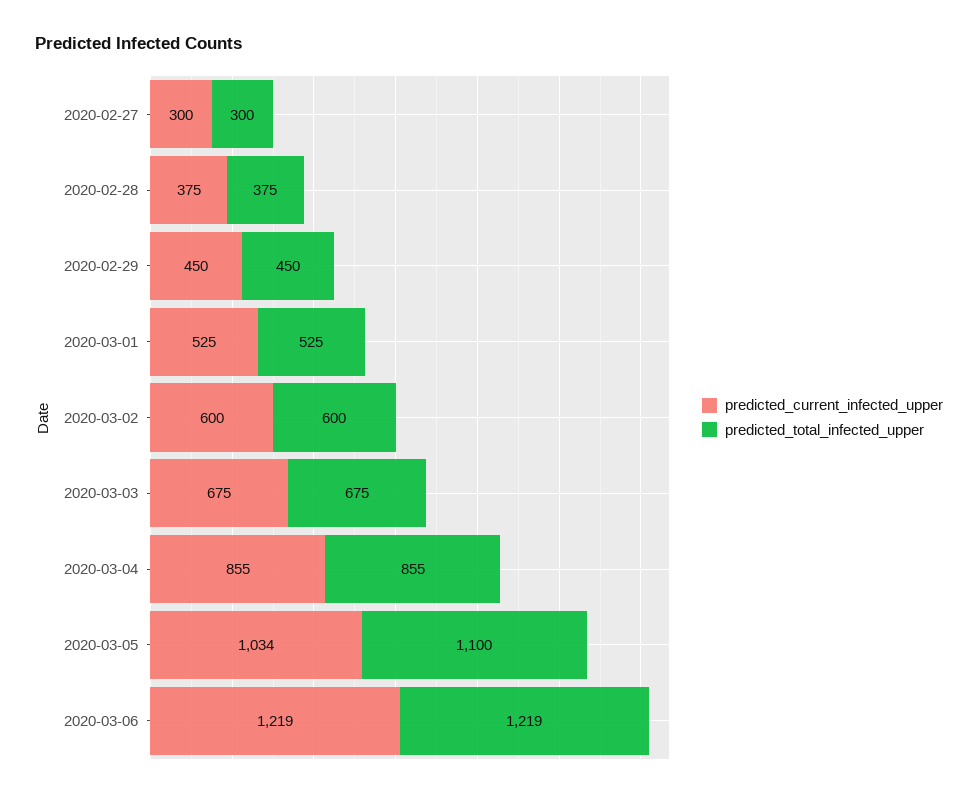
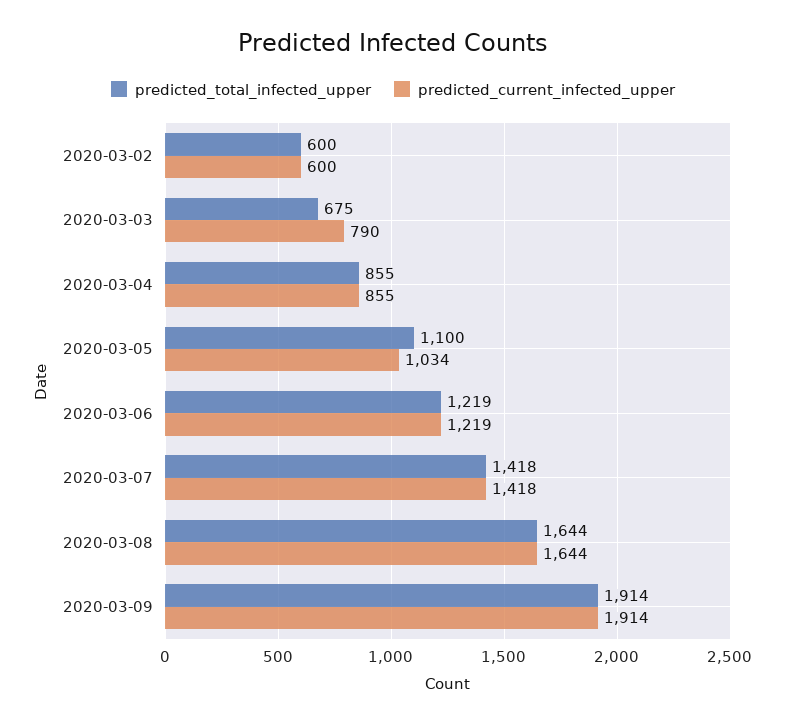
predicted_current_infected_upper, 2020-02-27: 300 -> none
predicted_total_infected_upper, 2020-02-27: 300 -> none
predicted_current_infected_upper, 2020-02-28: 375 -> none
predicted_total_infected_upper, 2020-02-28: 375 -> none
predicted_current_infected_upper, 2020-02-29: 450 -> none
predicted_total_infected_upper, 2020-02-29: 450 -> none
predicted_current_infected_upper, 2020-03-01: 525 -> none
predicted_total_infected_upper, 2020-03-01: 525 -> none
predicted_current_infected_upper, 2020-03-03: 675 -> 790
predicted_total_infected_upper, 2020-03-07: none -> 1418
predicted_current_infected_upper, 2020-03-07: none -> 1418
predicted_total_infected_upper, 2020-03-08: none -> 1644
predicted_current_infected_upper, 2020-03-08: none -> 1644
predicted_total_infected_upper, 2020-03-09: none -> 1914
predicted_current_infected_upper, 2020-03-09: none -> 1914

